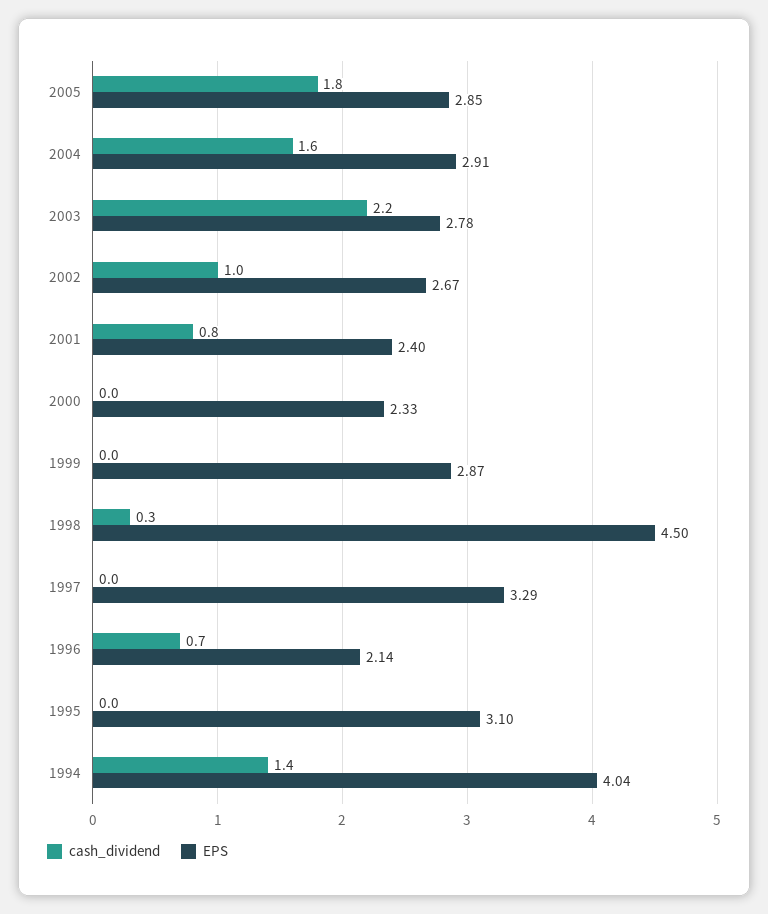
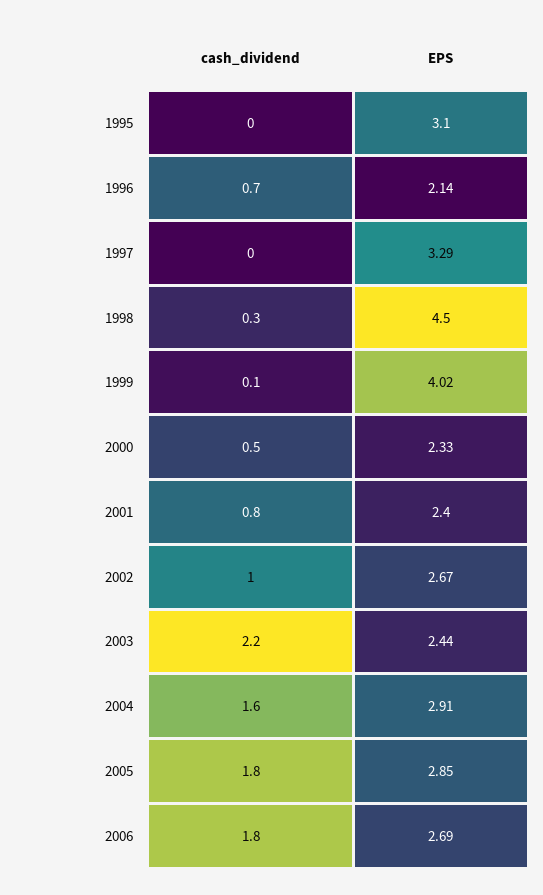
EPS, 2003: 2.78 -> 2.44
cash_dividend, 2000: 0 -> 0.5
cash_dividend, 1999: 0 -> 0.1
EPS, 1999: 2.87 -> 4.02
cash_dividend, 1994: 1.4 -> none
EPS, 1994: 4.04 -> none
cash_dividend, 2006: none -> 1.8
EPS, 2006: none -> 2.69

